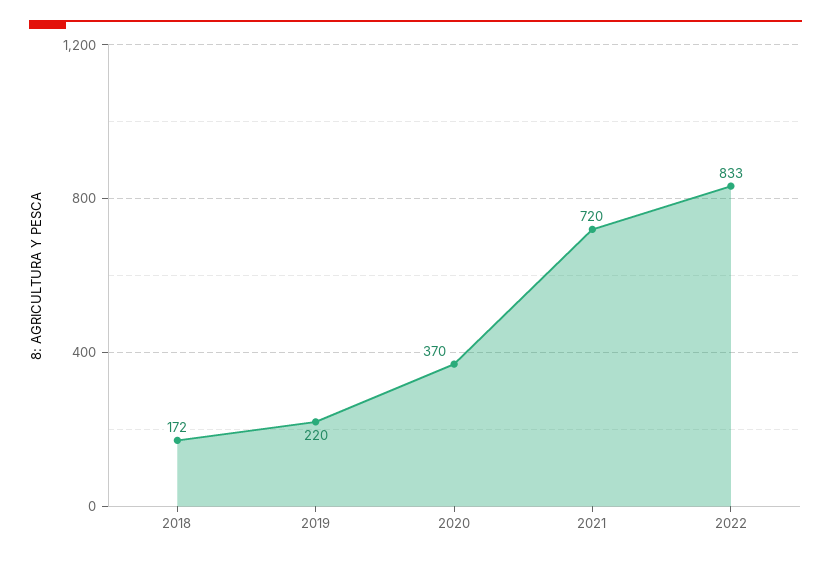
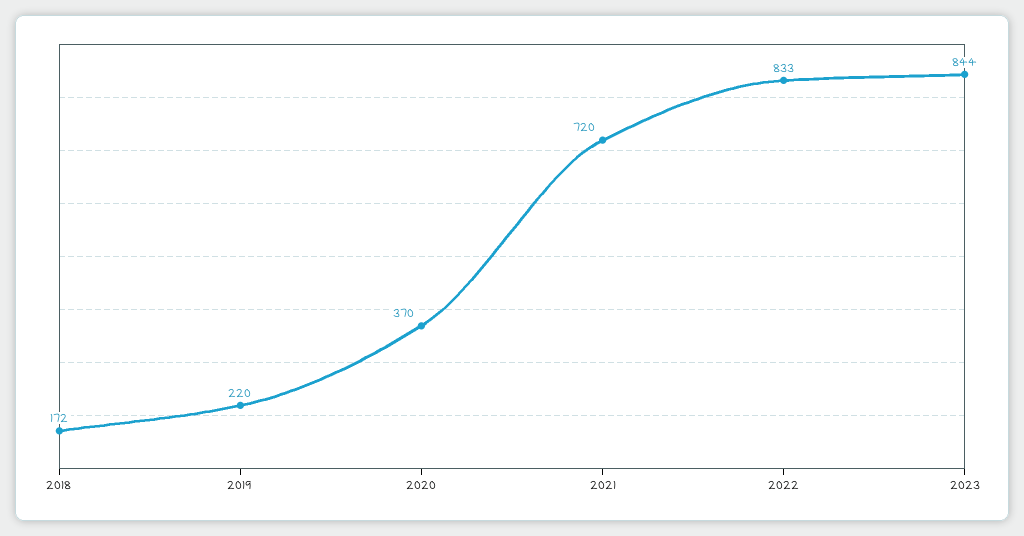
2023: none -> 844

